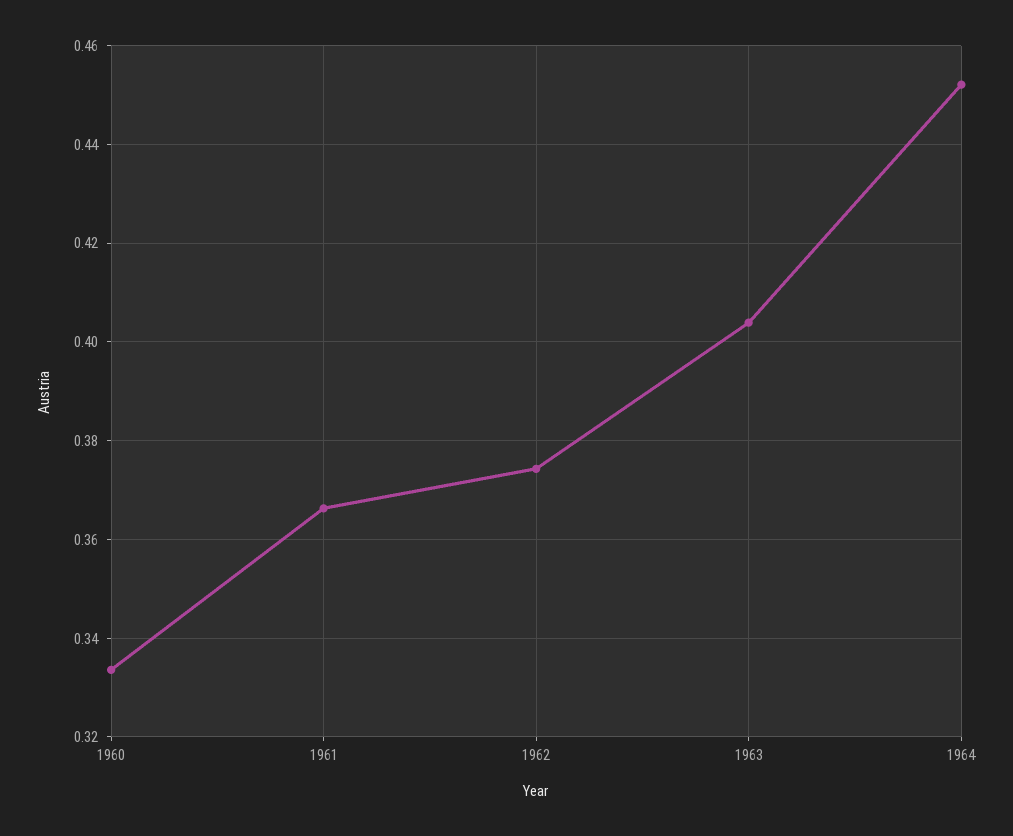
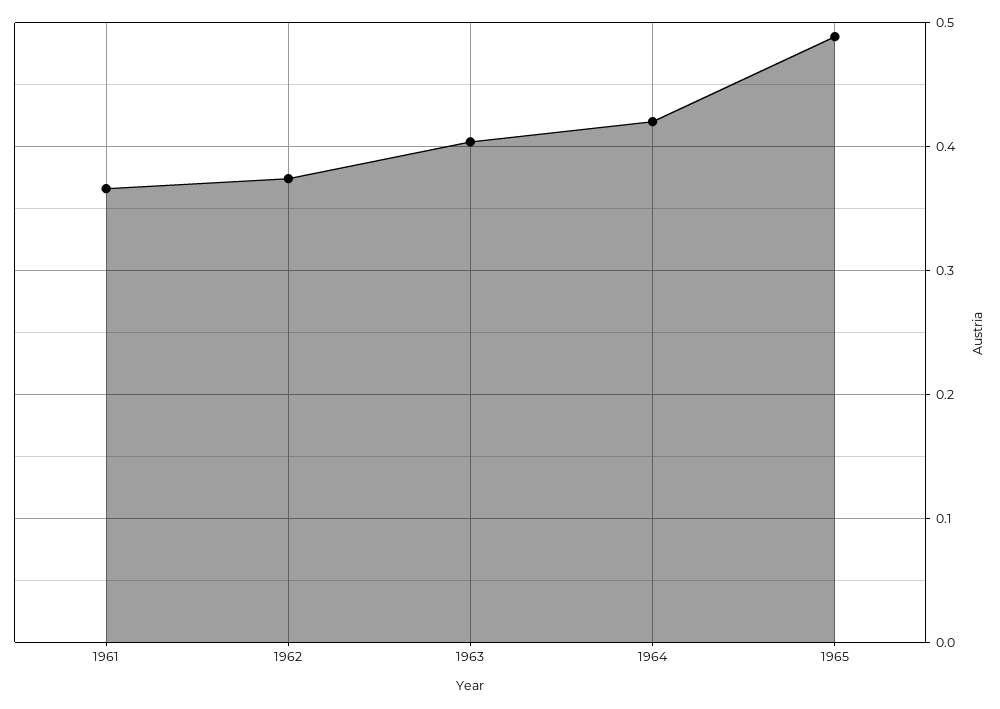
1960: 0.334 -> none
1964: 0.452 -> 0.42
1965: none -> 0.49

